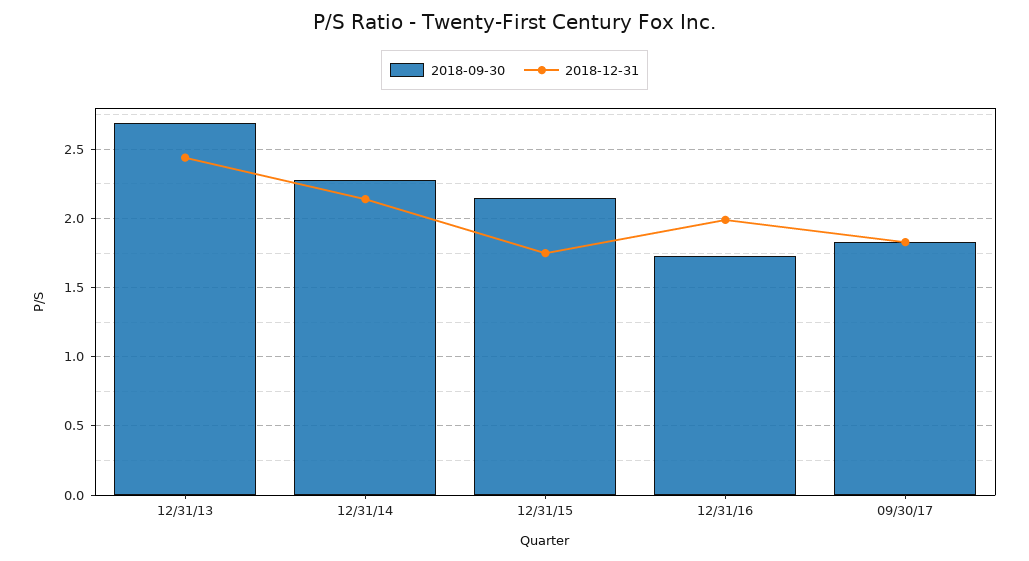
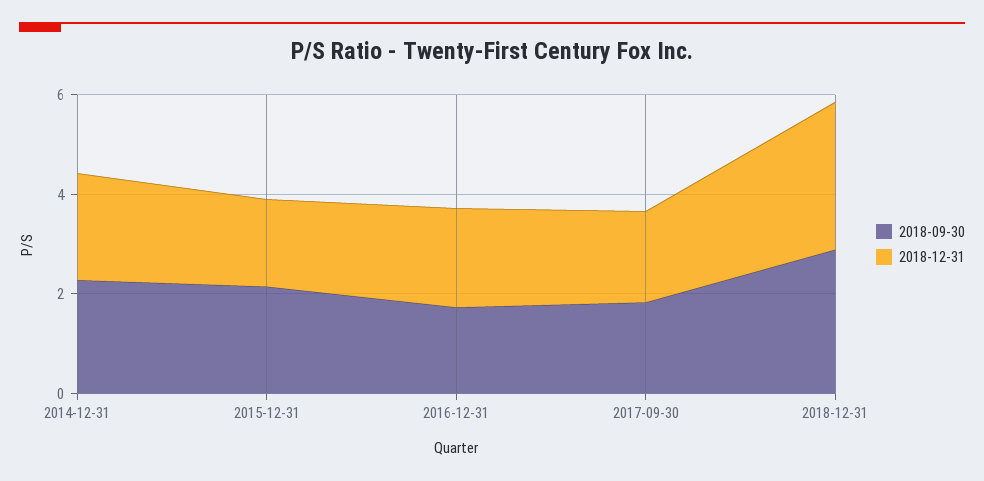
2018-09-30, 12/31/13: 2.7 -> none
2018-12-31, 12/31/13: 2.45 -> none
2018-09-30, 2018-12-31: none -> 3
2018-12-31, 2018-12-31: none -> 3

